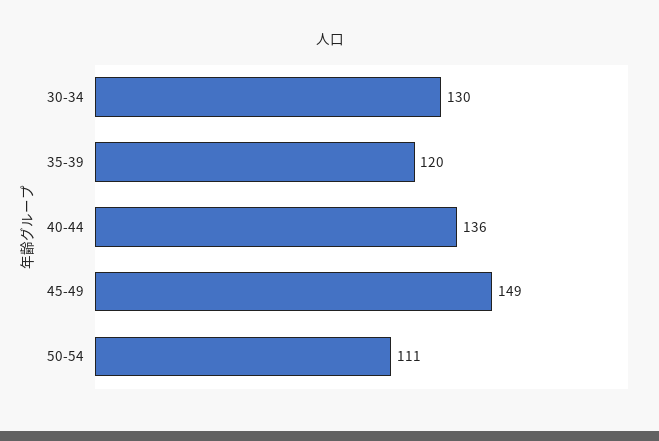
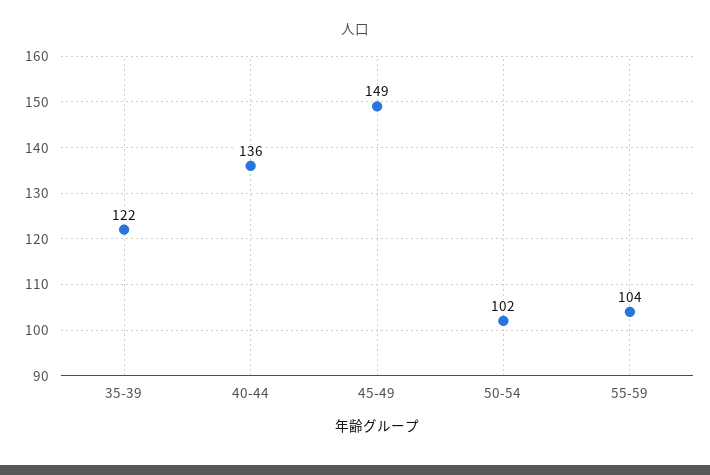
30-34: 130 -> none
35-39: 120 -> 122
50-54: 111 -> 102
55-59: none -> 104

